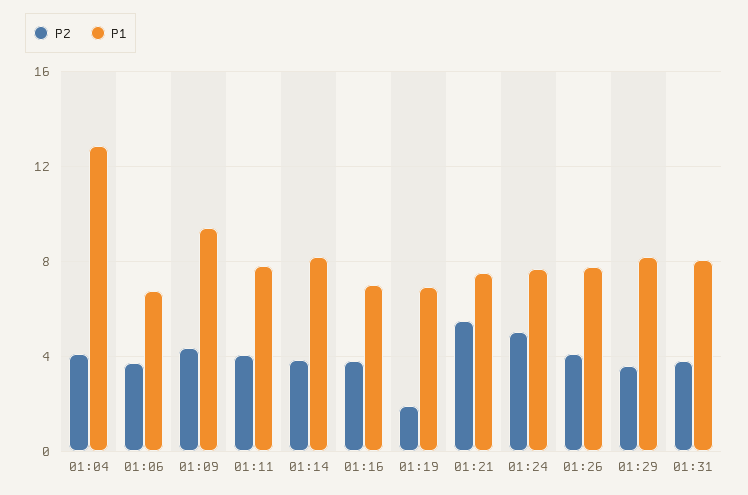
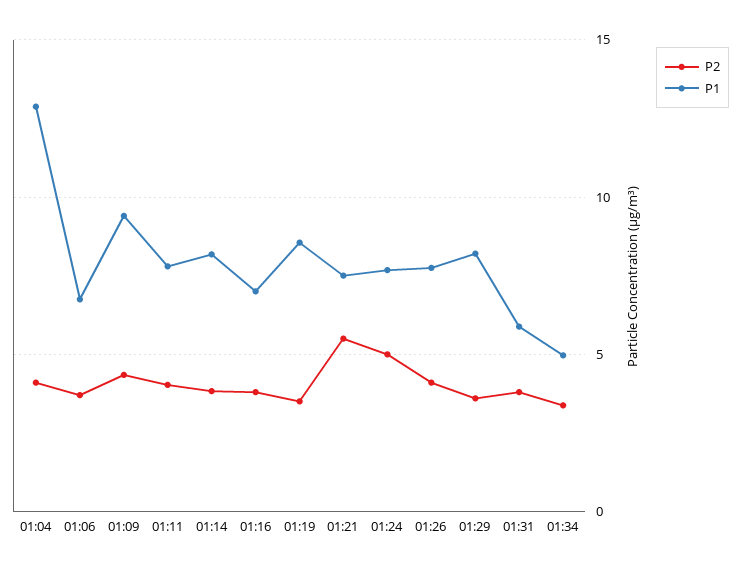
P2, 01:19: 2 -> 3.5
P1, 01:19: 7 -> 8.5
P1, 01:31: 8 -> 6
P2, 01:34: none -> 3.5
P1, 01:34: none -> 5

